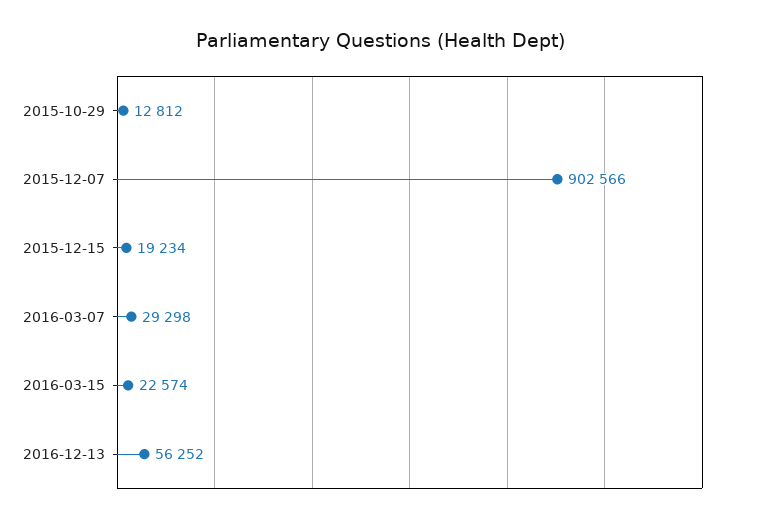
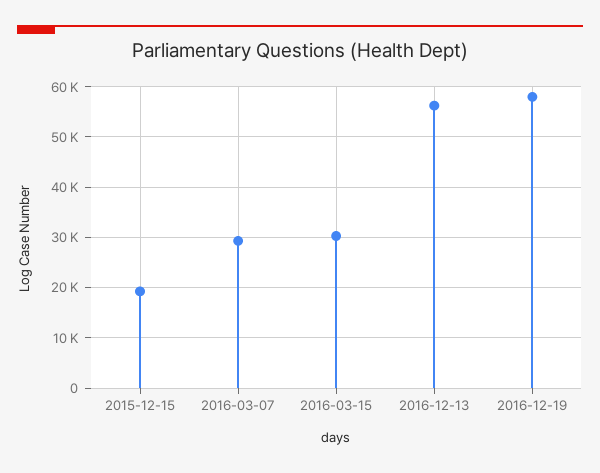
2015-10-29: 12812 -> none
2015-12-07: 902566 -> none
2016-03-15: 22574 -> 30000
2016-12-19: none -> 58000

